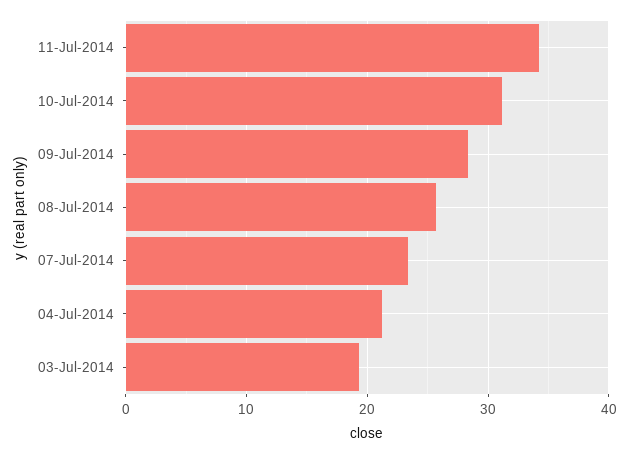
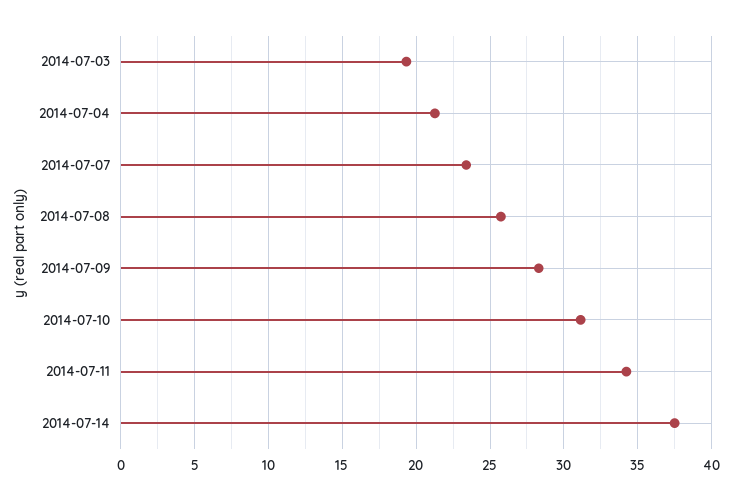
2014-07-14: none -> 37.5

